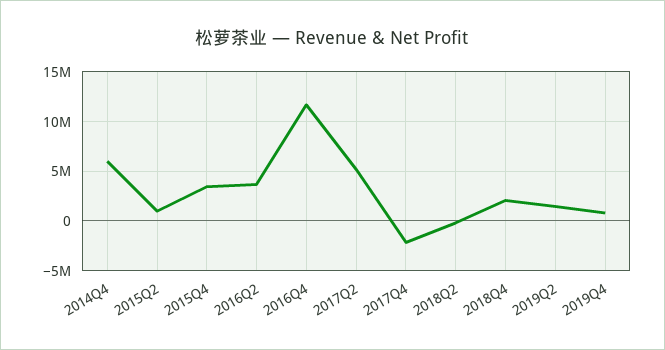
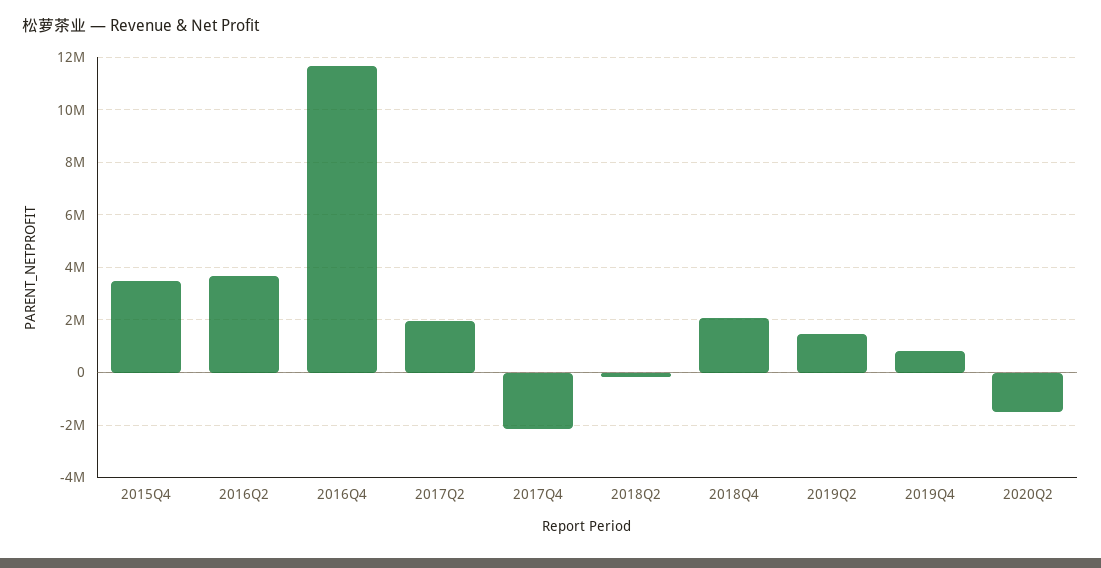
2014Q4: 6000000 -> none
2015Q2: 1000000 -> none
2017Q2: 5000000 -> 2000000
2020Q2: none -> -1500000

